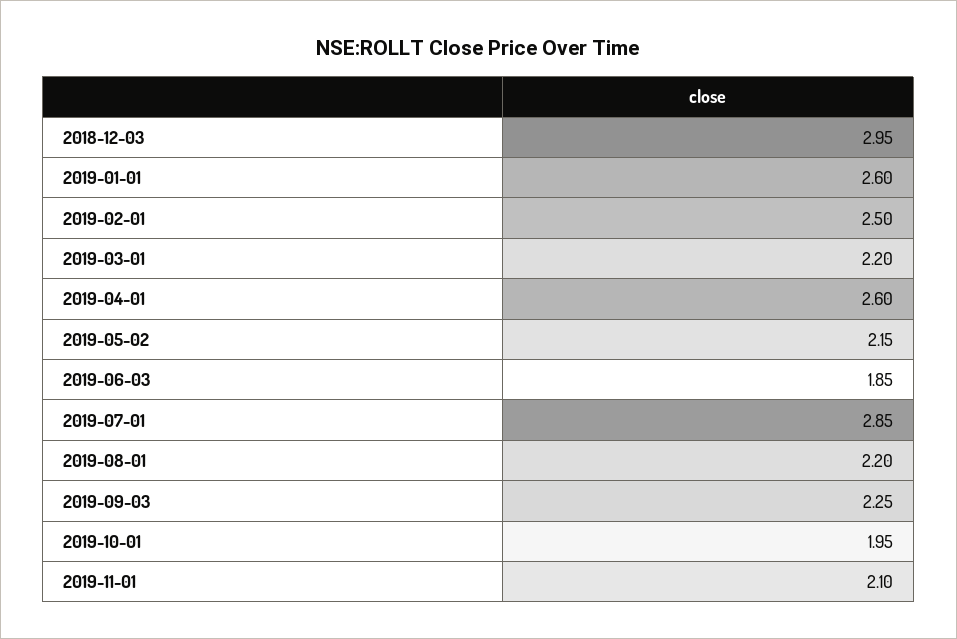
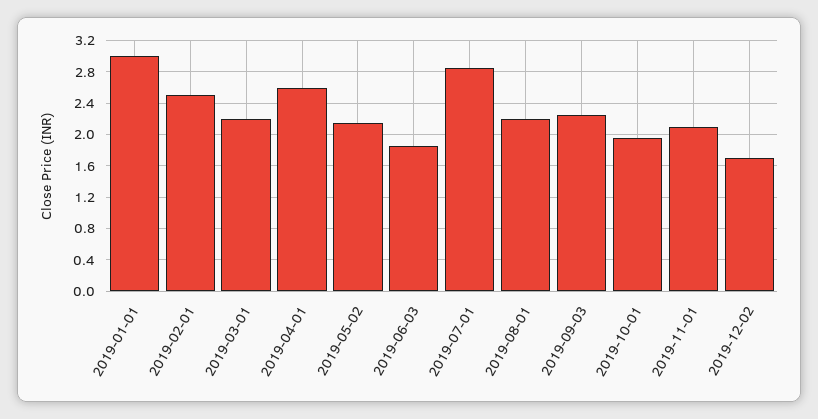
2018-12-03: 2.95 -> none
2019-01-01: 2.6 -> 3
2019-12-02: none -> 1.7

